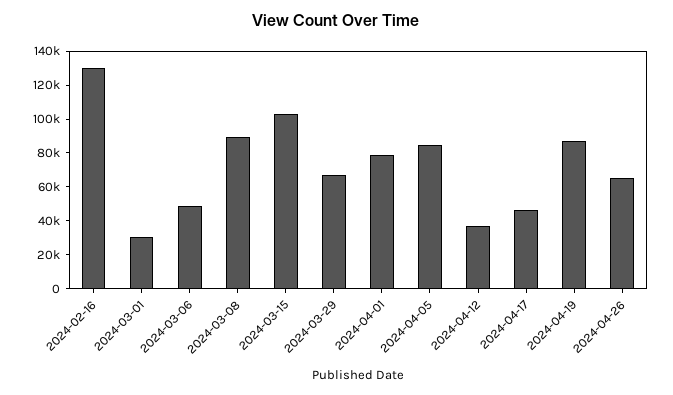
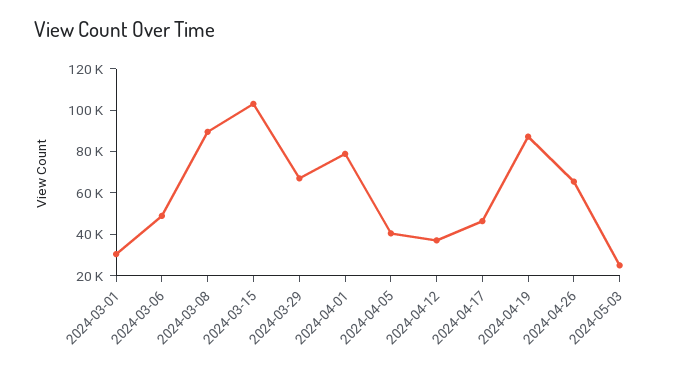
2024-02-16: 130000 -> none
2024-04-05: 85000 -> 40000
2024-05-03: none -> 25000

